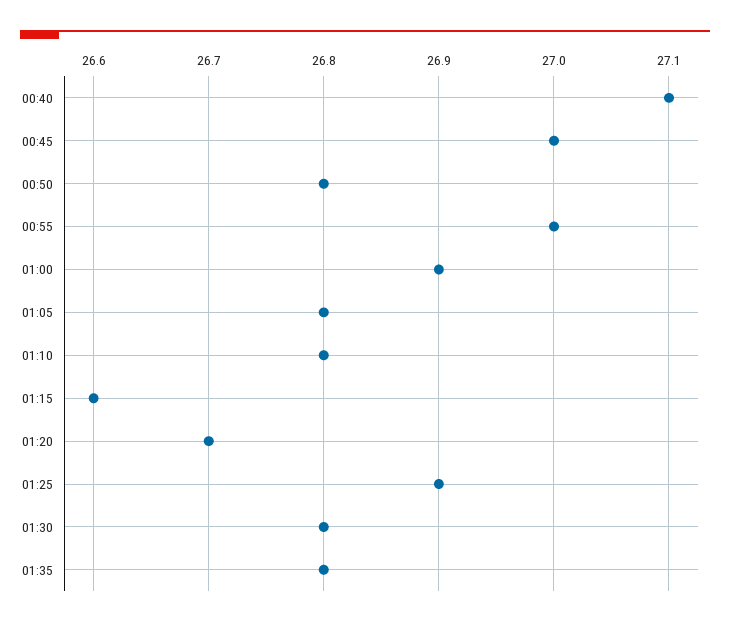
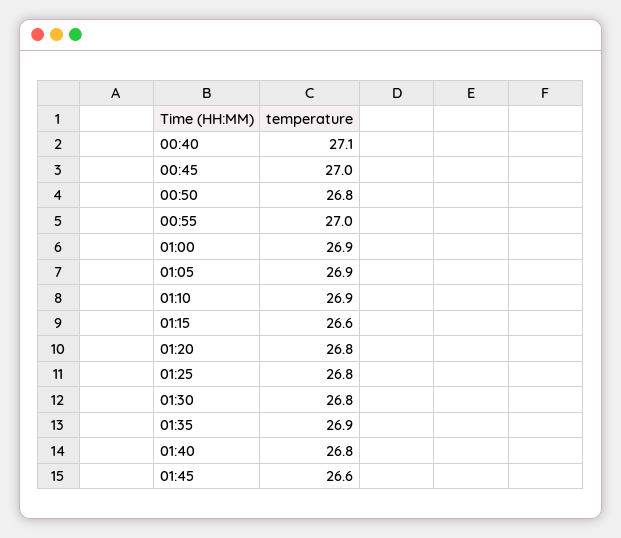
01:05: 26.8 -> 26.9
01:10: 26.8 -> 26.9
01:20: 26.7 -> 26.8
01:25: 26.9 -> 26.8
01:35: 26.8 -> 26.9
01:40: none -> 26.8
01:45: none -> 26.6

